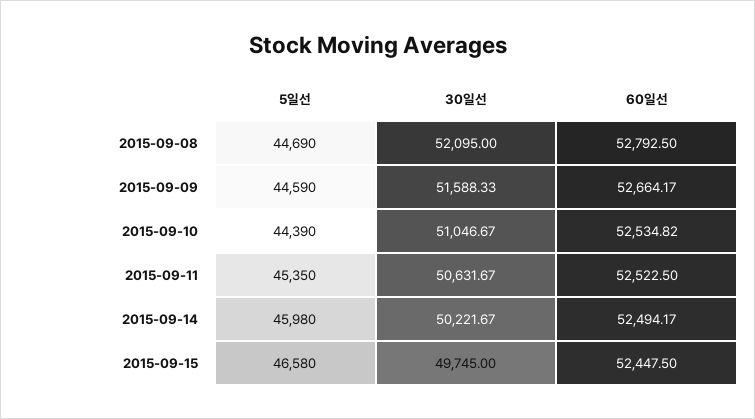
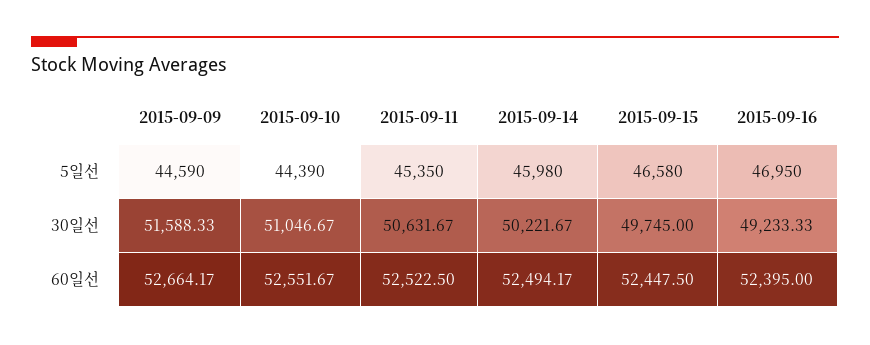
5일선, 2015-09-08: 44690 -> none
30일선, 2015-09-08: 52095 -> none
60일선, 2015-09-08: 52792.5 -> none
60일선, 2015-09-10: 52534.82 -> 52551.67
5일선, 2015-09-16: none -> 46950
30일선, 2015-09-16: none -> 49233.33
60일선, 2015-09-16: none -> 52395

